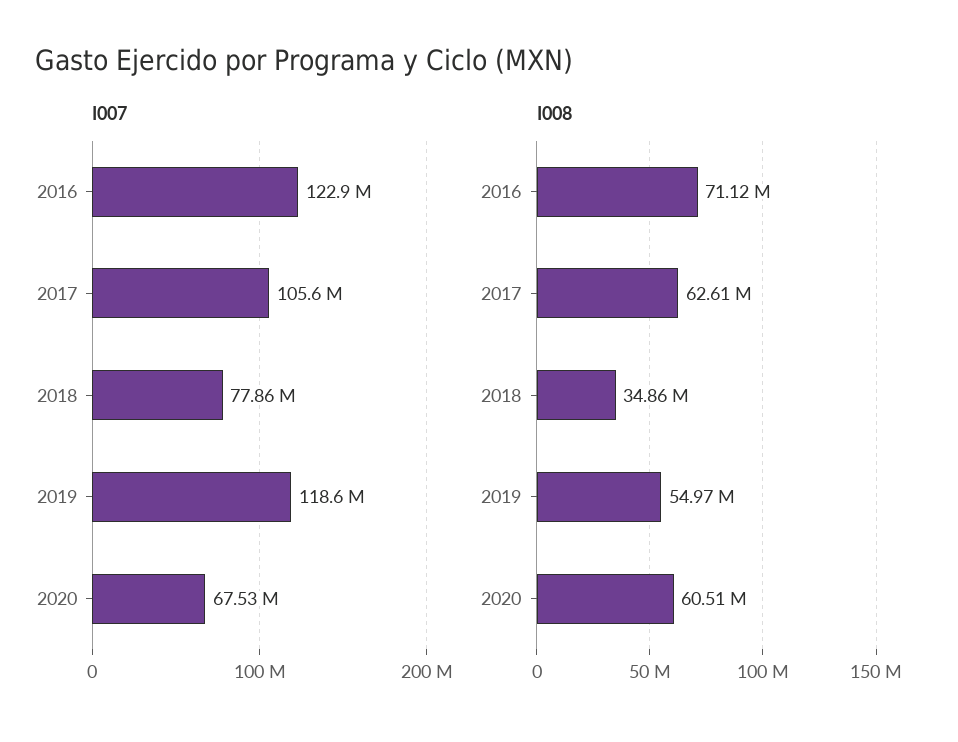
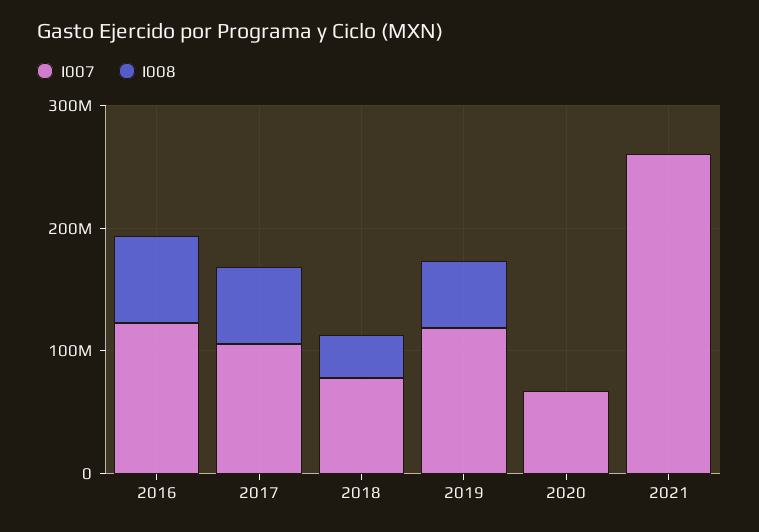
I008, 2020: 60510000 -> 0
I007, 2021: none -> 260000000
I008, 2021: none -> 0

